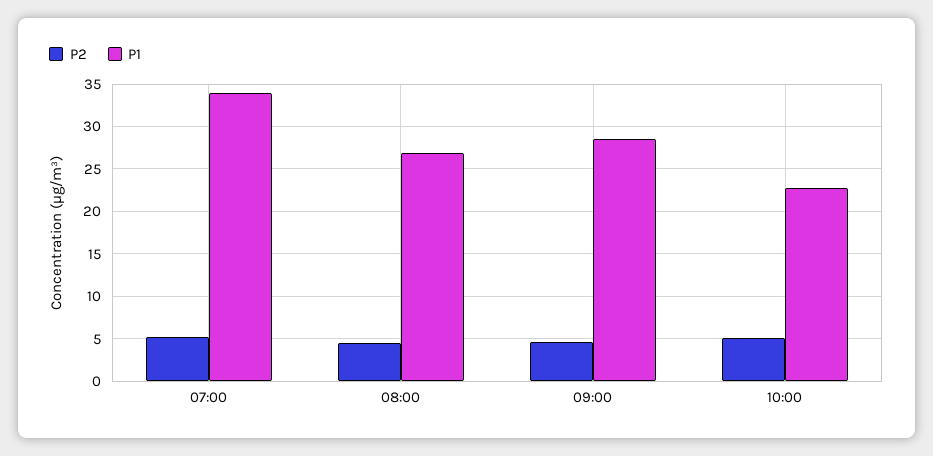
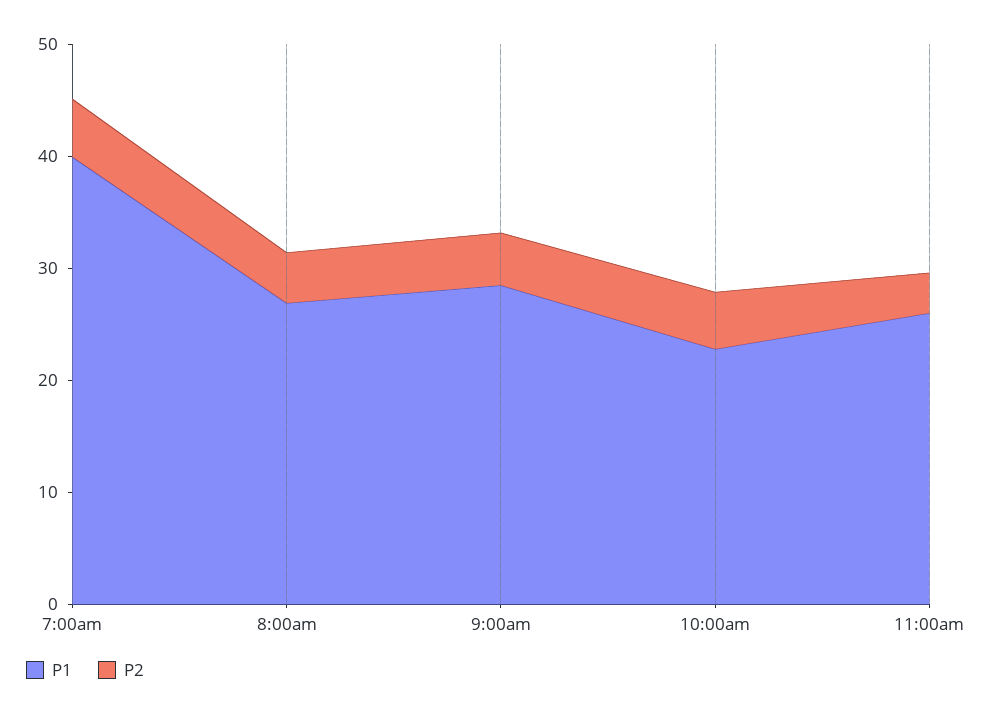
P1, 07:00: 34 -> 40
P1, 11:00am: none -> 26
P2, 11:00am: none -> 4

